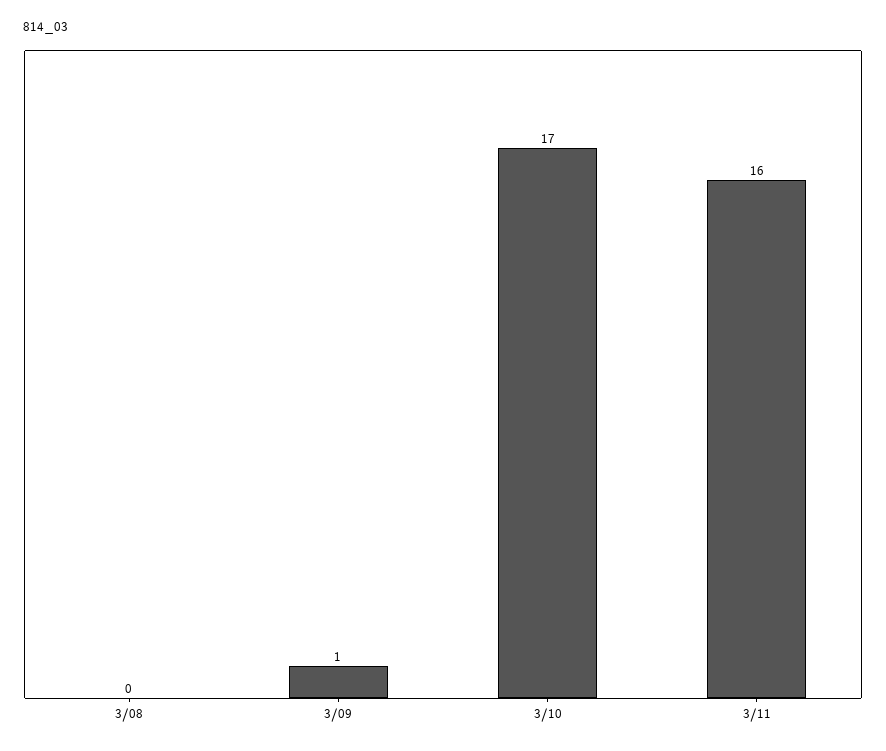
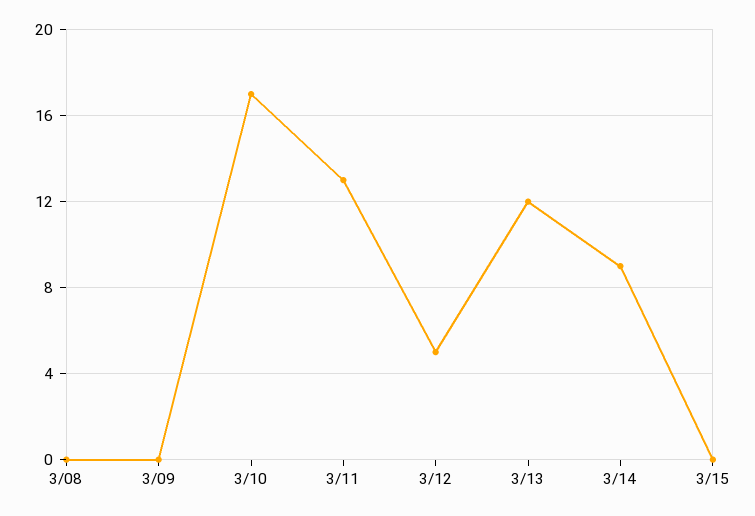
3/09: 1 -> 0
3/11: 16 -> 13
3/12: none -> 5
3/13: none -> 12
3/14: none -> 9
3/15: none -> 0

